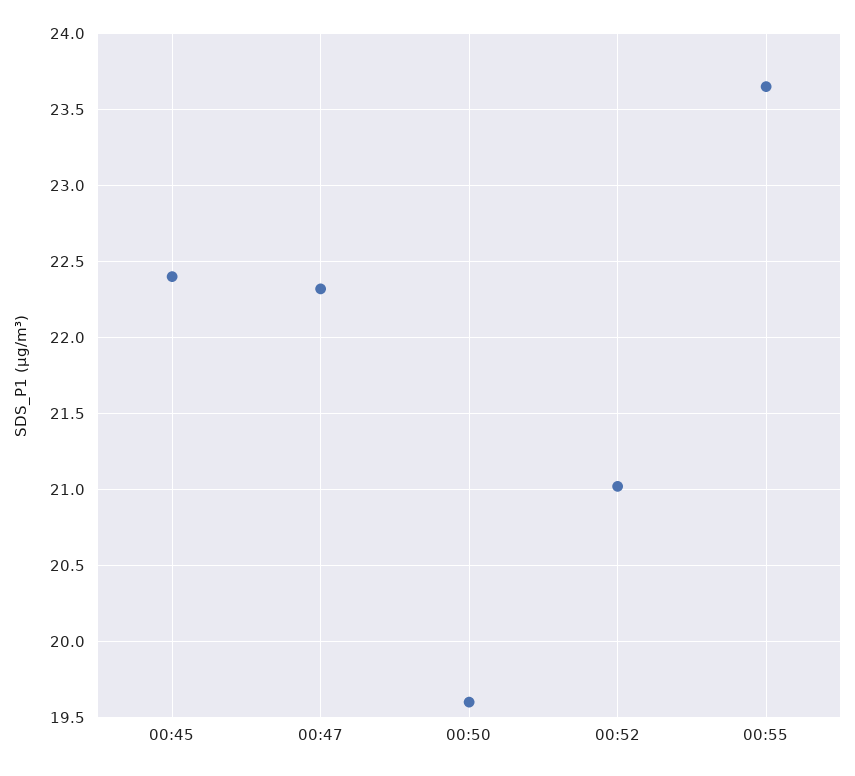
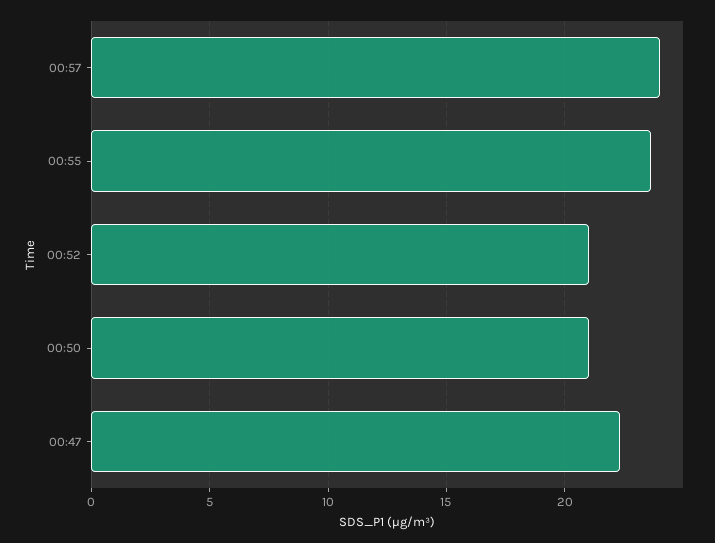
00:45: 22.4 -> none
00:50: 19.6 -> 21
00:57: none -> 24

